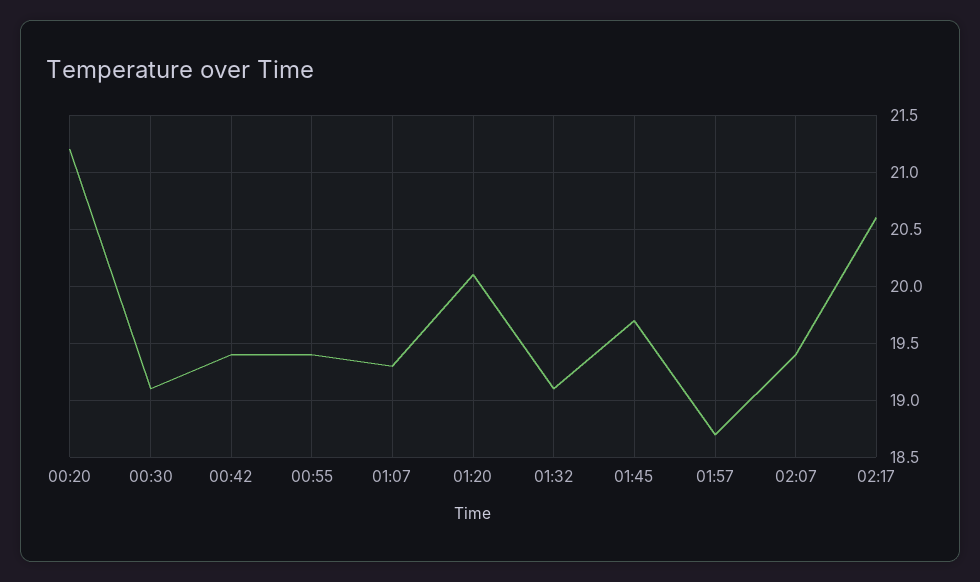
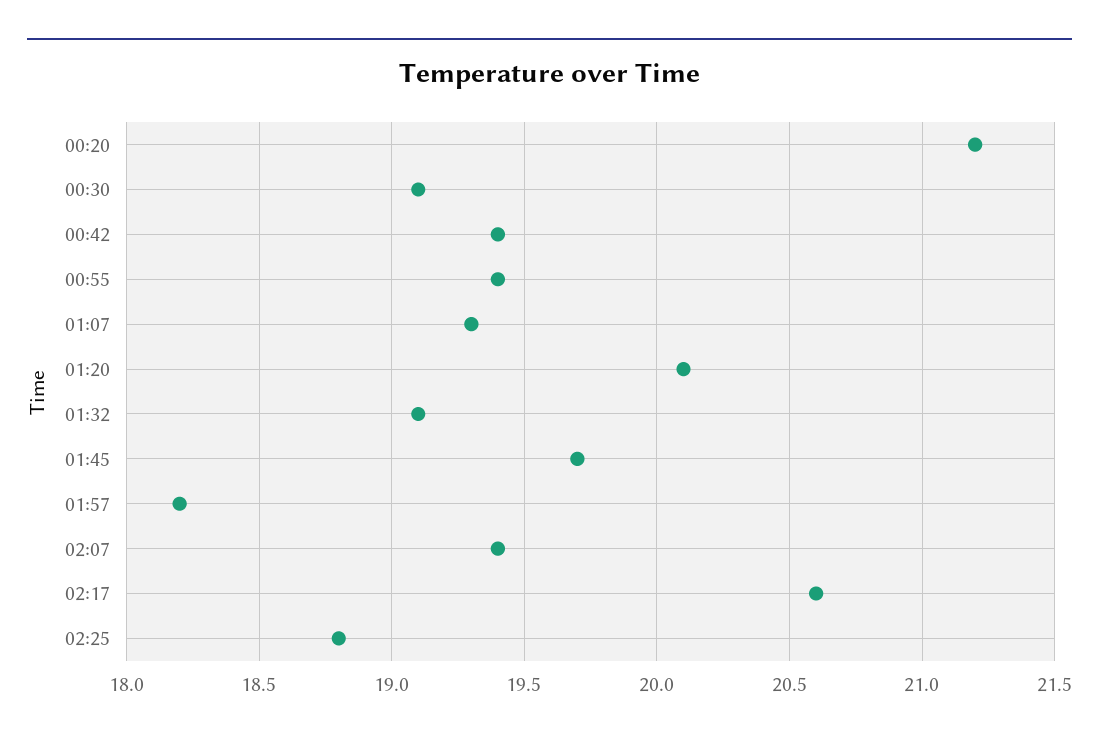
01:57: 18.7 -> 18.2
02:25: none -> 18.8

